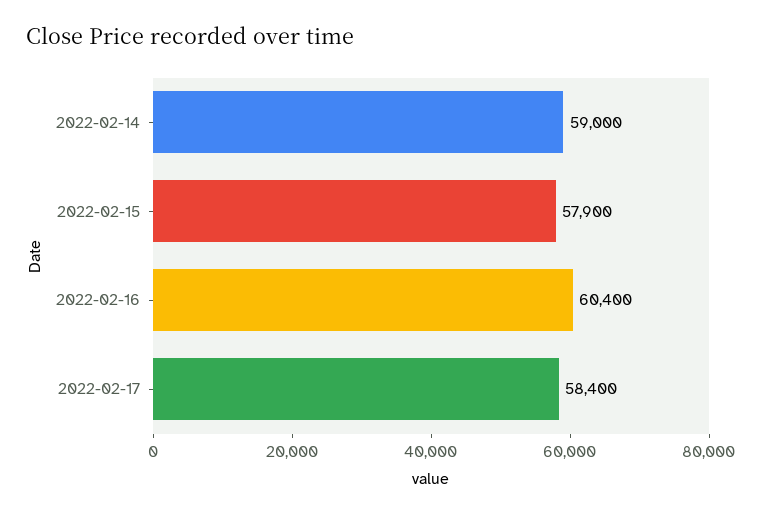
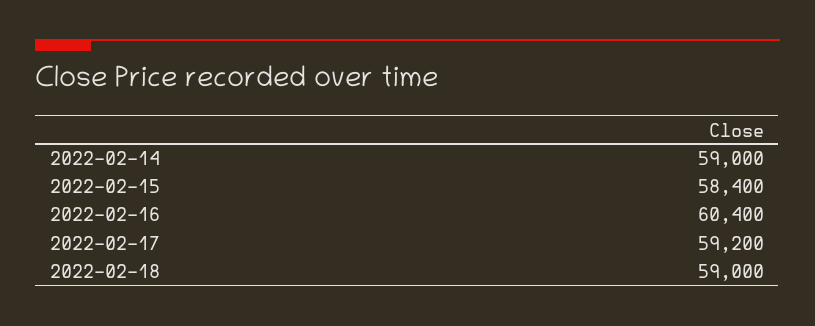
2022-02-15: 57900 -> 58400
2022-02-17: 58400 -> 59200
2022-02-18: none -> 59000

